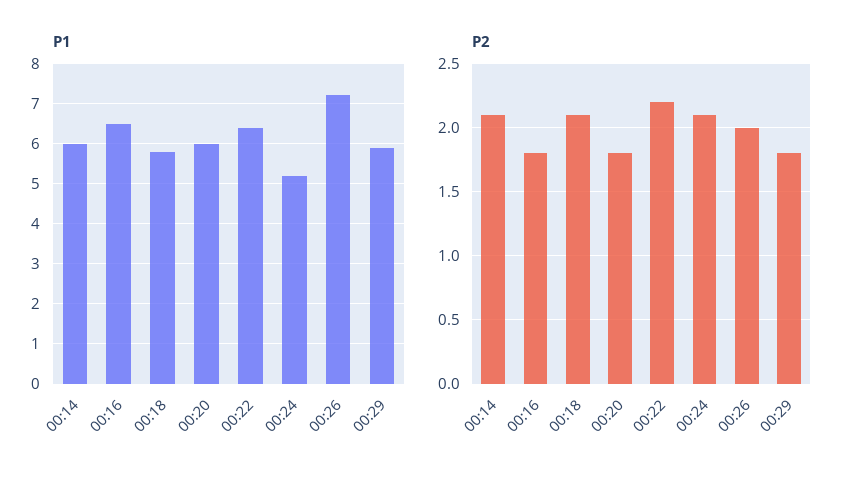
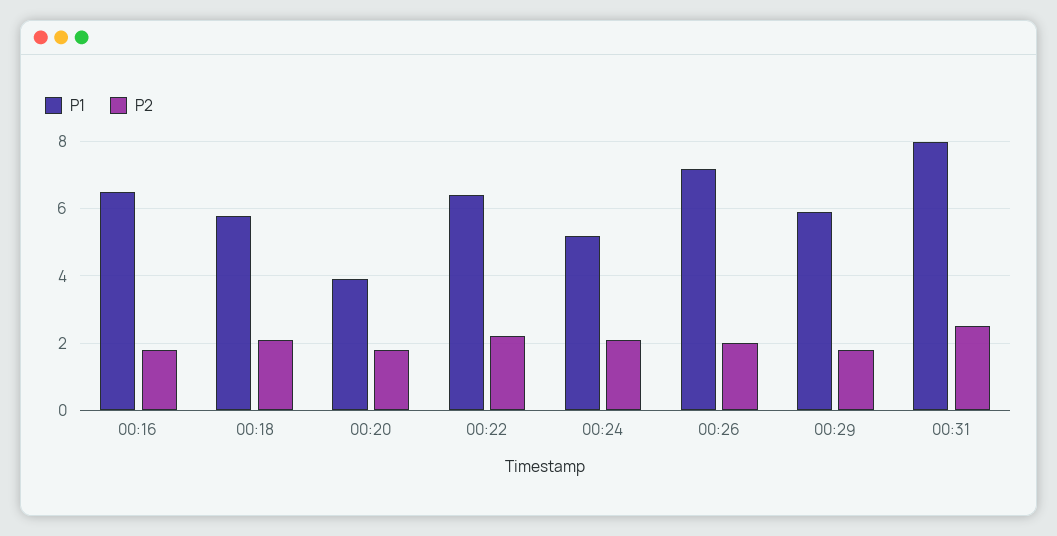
P1, 00:14: 6 -> none
P1, 00:20: 6 -> 4
P2, 00:14: 2.1 -> none
P1, 00:31: none -> 8
P2, 00:31: none -> 2.5

